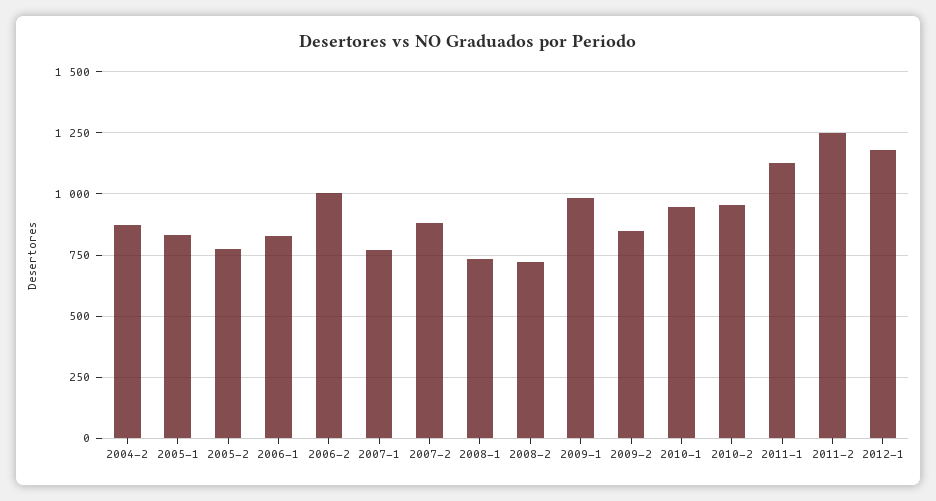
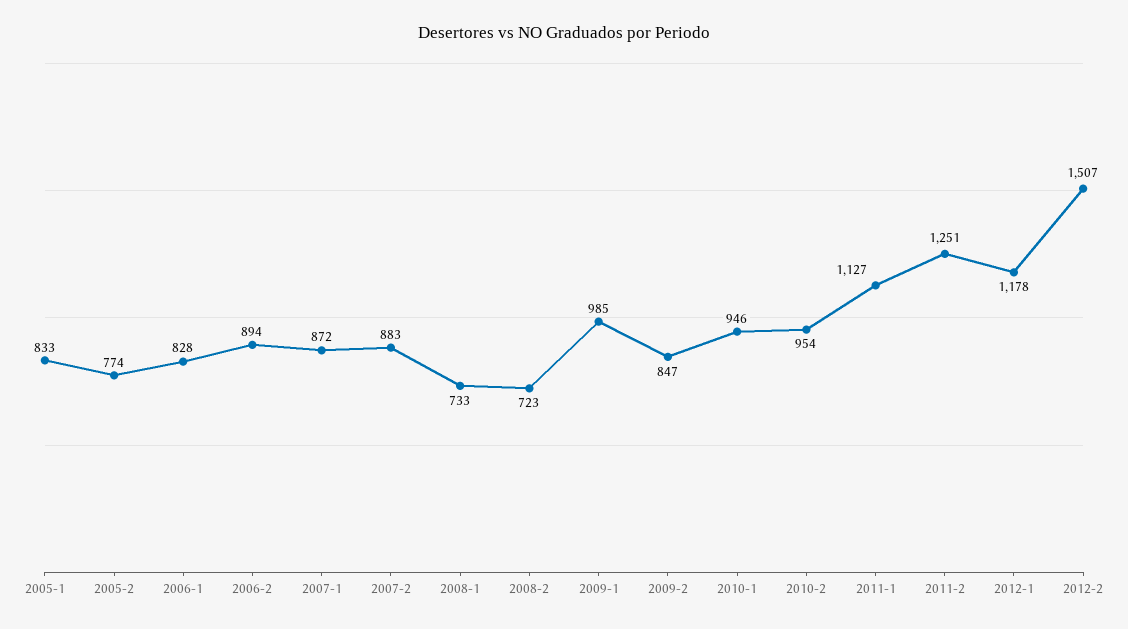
2004-2: 875 -> none
2006-2: 1000 -> 894
2007-1: 775 -> 872
2012-2: none -> 1507

